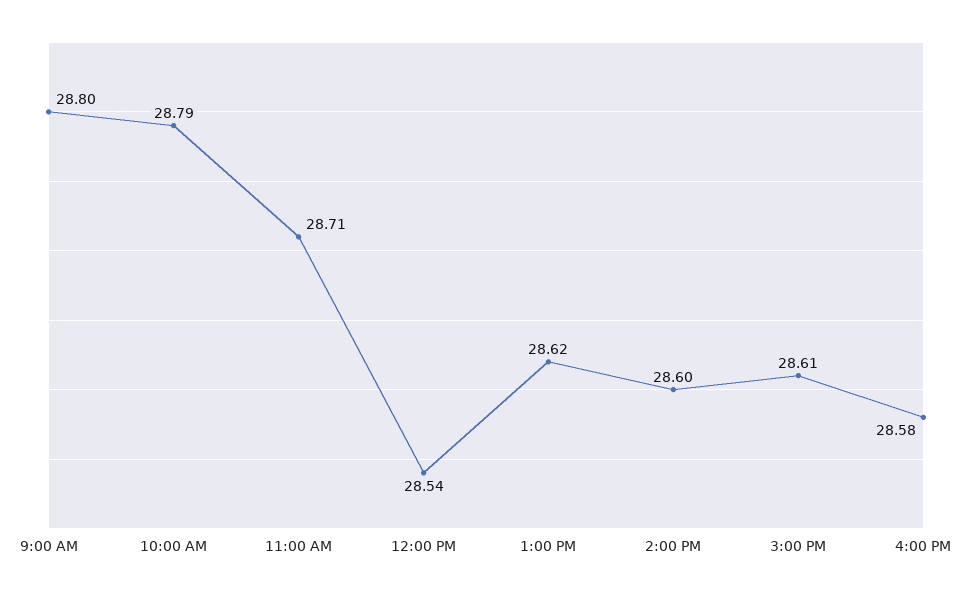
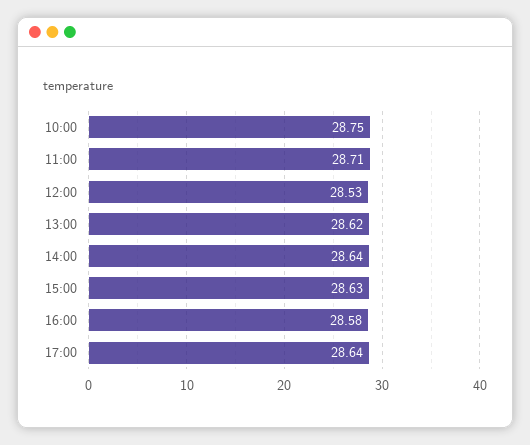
9:00 AM: 28.8 -> none
10:00 AM: 28.79 -> 28.75
12:00 PM: 28.54 -> 28.53
2:00 PM: 28.6 -> 28.64
3:00 PM: 28.61 -> 28.63
17:00: none -> 28.64

